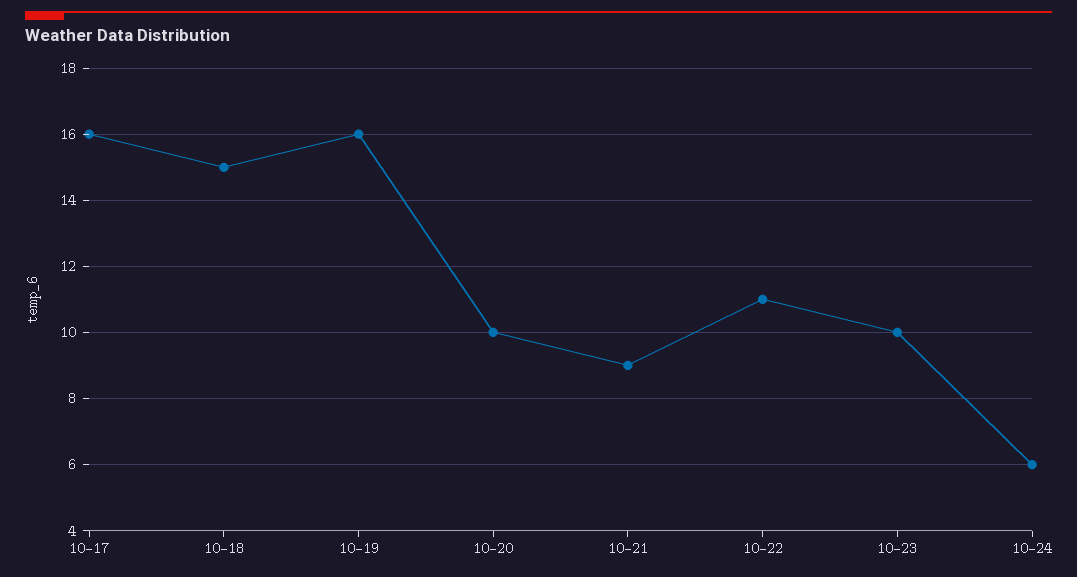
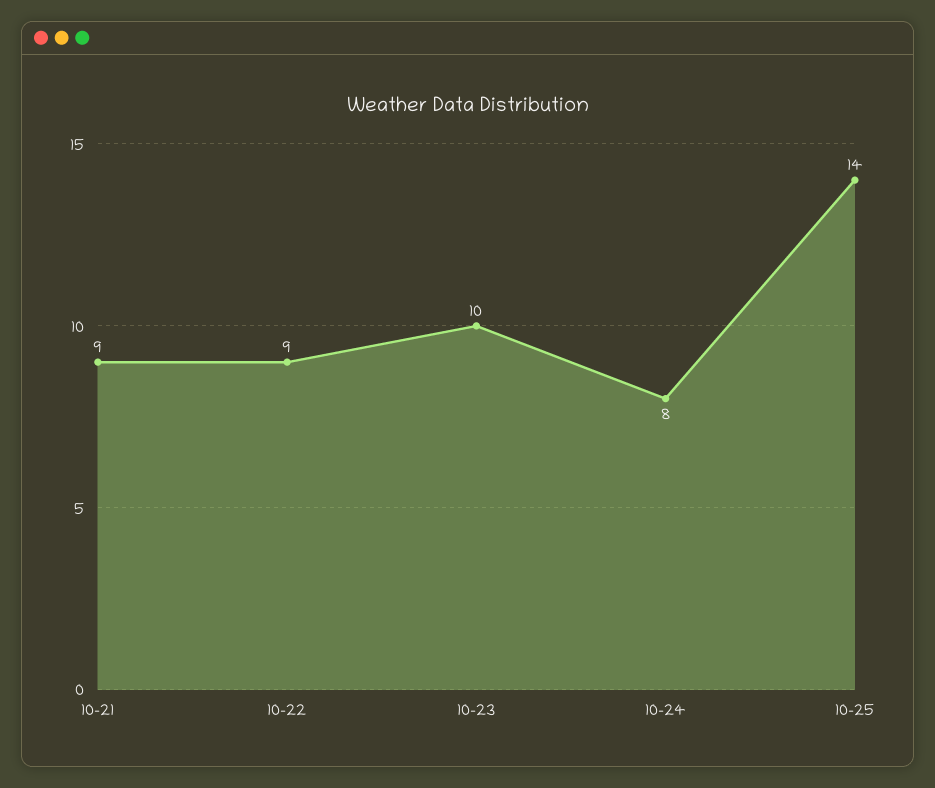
10-17: 16 -> none
10-18: 15 -> none
10-19: 16 -> none
10-20: 10 -> none
10-22: 11 -> 9
10-24: 6 -> 8
10-25: none -> 14

